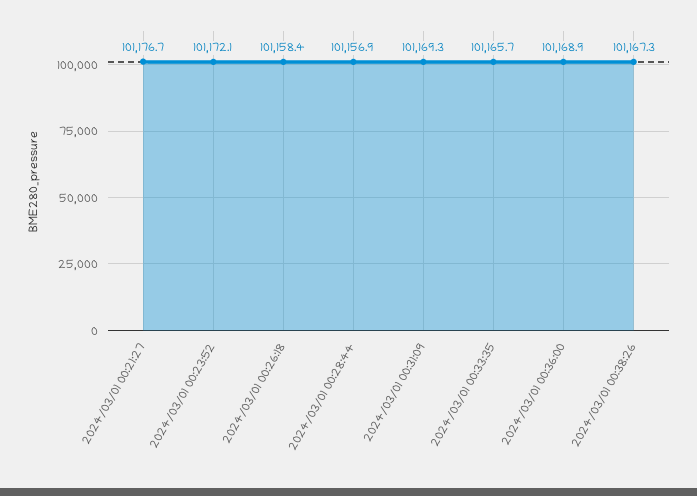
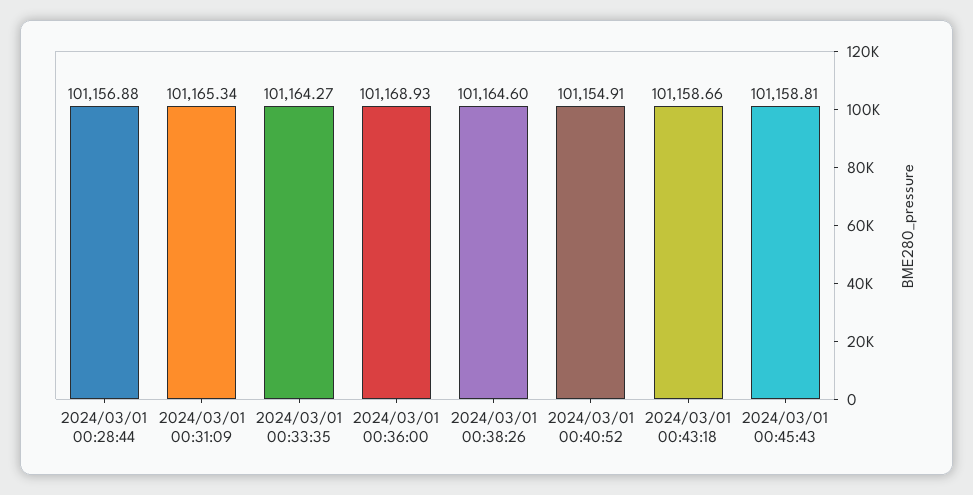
2024/03/01 00:21:27: 101176.7 -> none
2024/03/01 00:23:52: 101172.1 -> none
2024/03/01 00:26:18: 101158.4 -> none
2024/03/01 00:31:09: 101169.3 -> 101165.34
2024/03/01 00:33:35: 101165.7 -> 101164.27
2024/03/01 00:38:26: 101167.3 -> 101164.6
2024/03/01 00:40:52: none -> 101154.91
2024/03/01 00:43:18: none -> 101158.66
2024/03/01 00:45:43: none -> 101158.81

